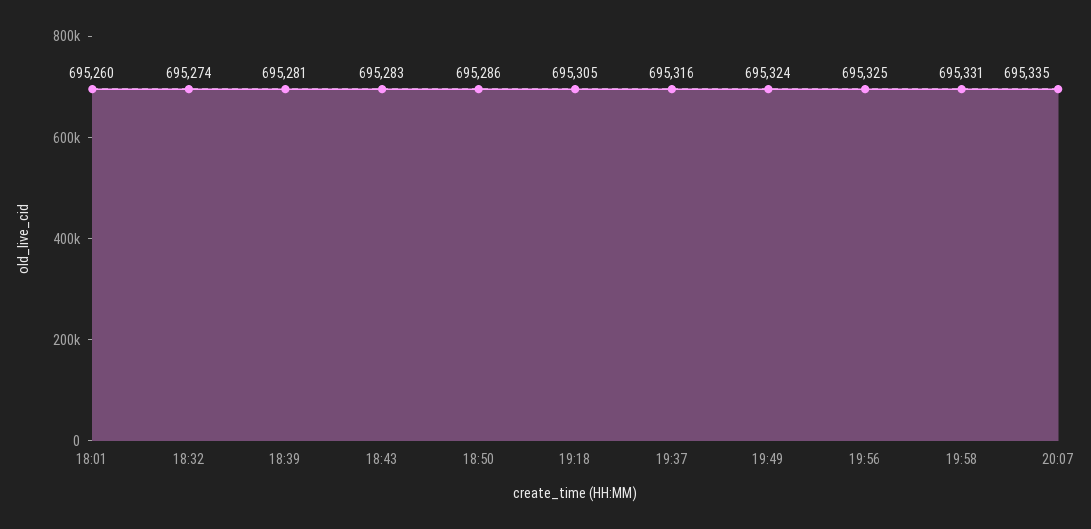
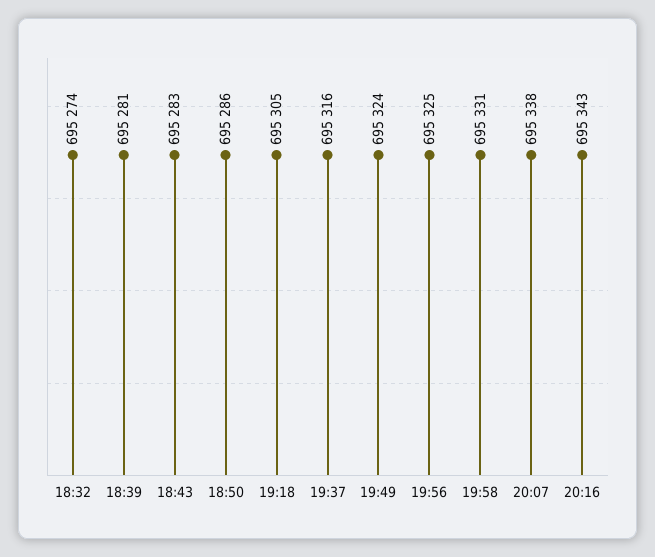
18:01: 695260 -> none
20:07: 695335 -> 695338
20:16: none -> 695343

